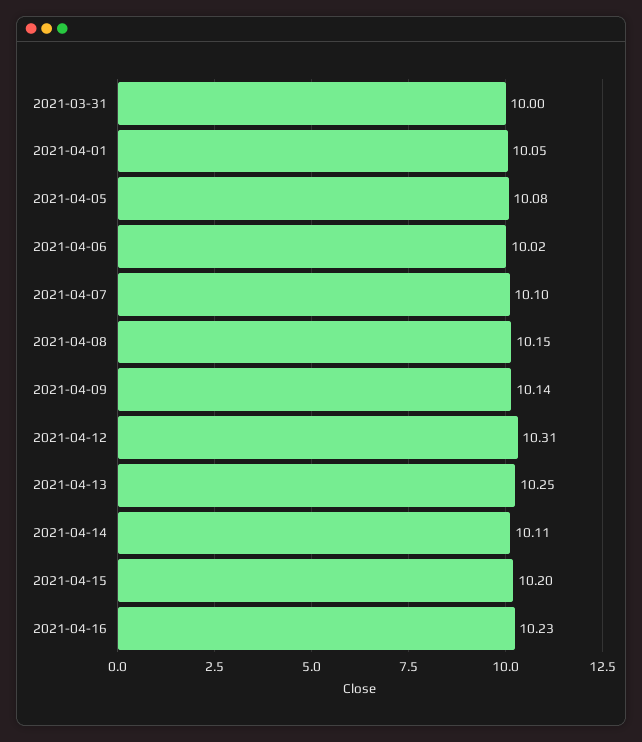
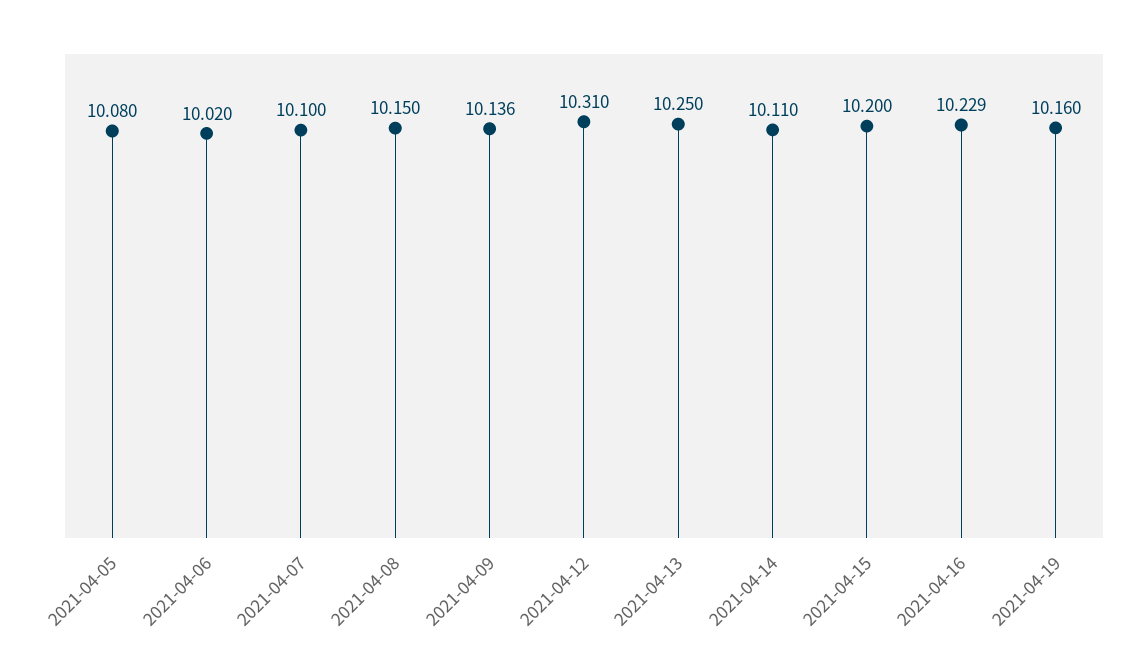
2021-03-31: 10 -> none
2021-04-01: 10.05 -> none
2021-04-19: none -> 10.16

